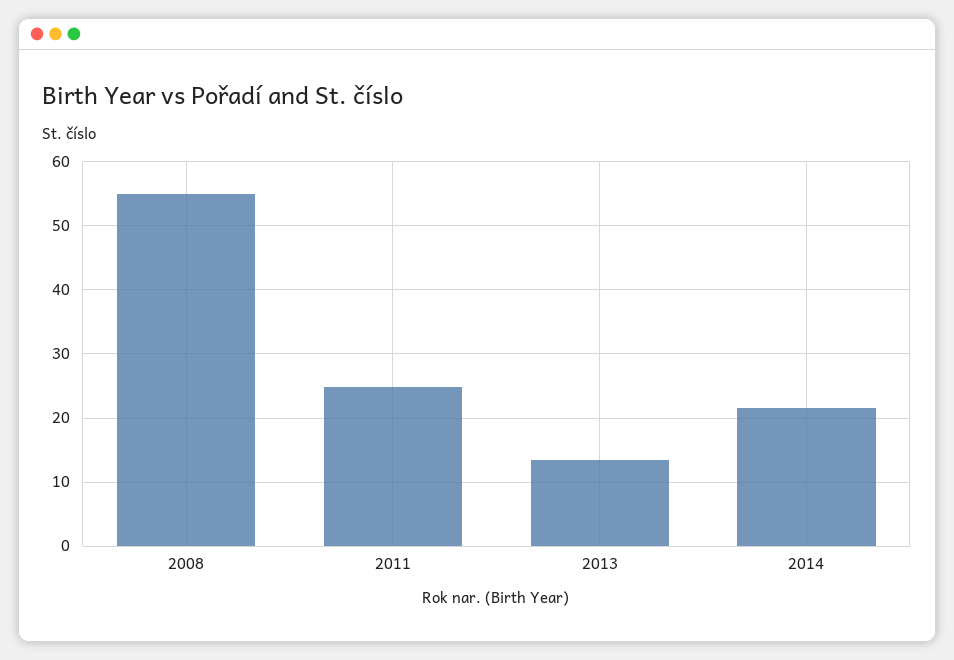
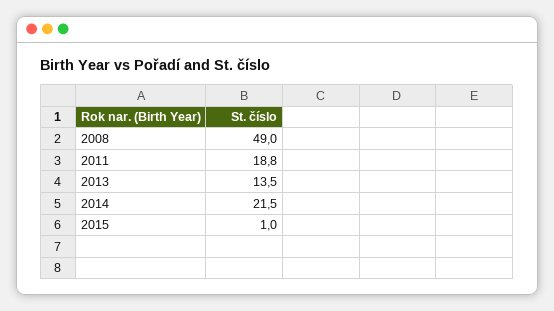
2008: 55 -> 49
2011: 25 -> 18.8
2015: none -> 1

